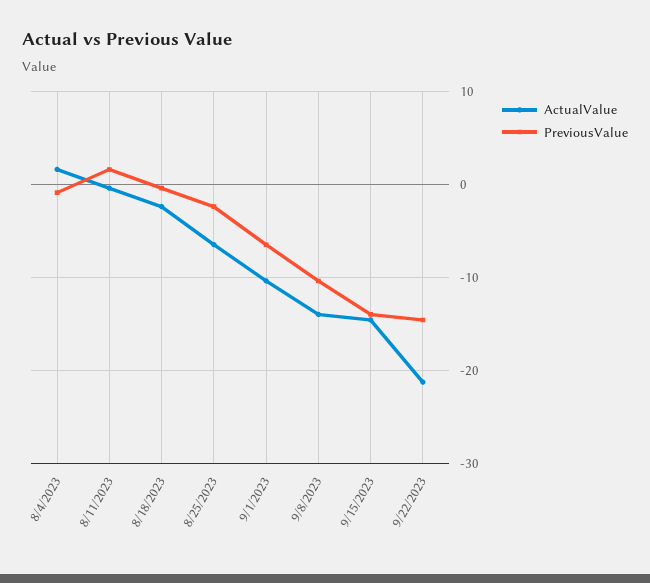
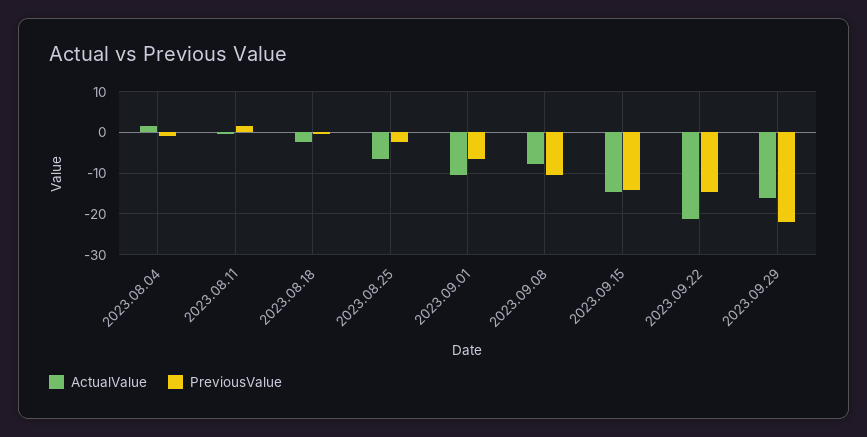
ActualValue, 9/8/2023: -14 -> -8
ActualValue, 2023.09.29: none -> -16
PreviousValue, 2023.09.29: none -> -22

